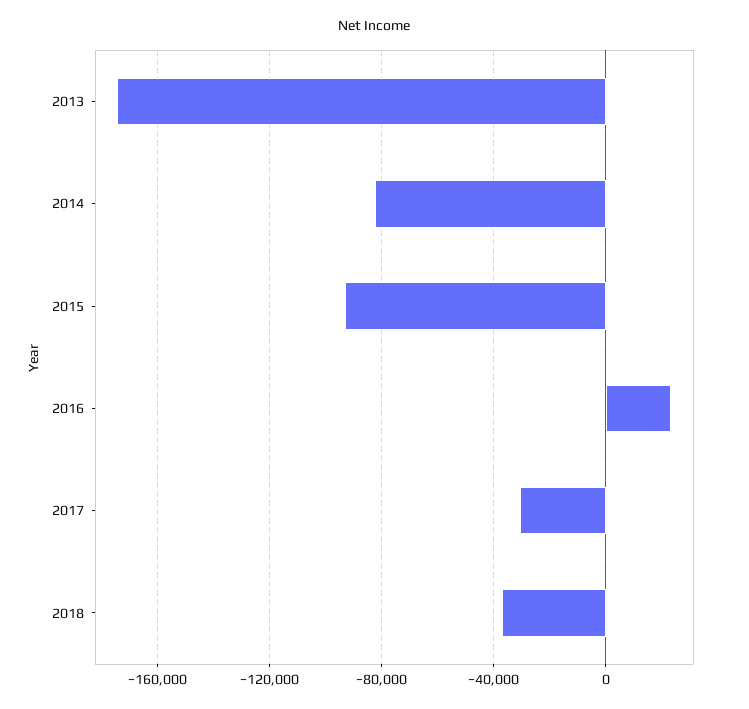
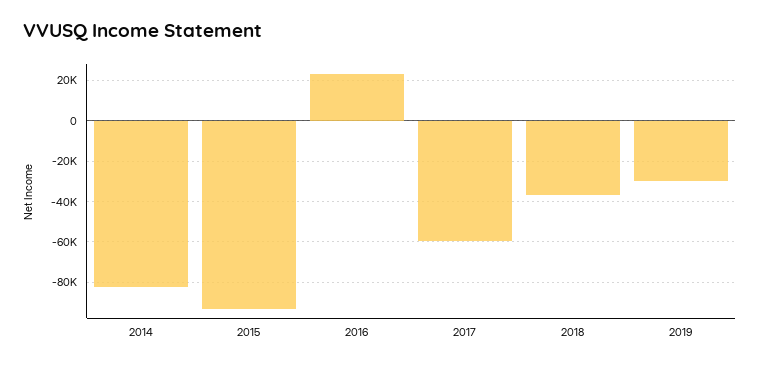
2013: -175000 -> none
2017: -30000 -> -60000
2019: none -> -30000

